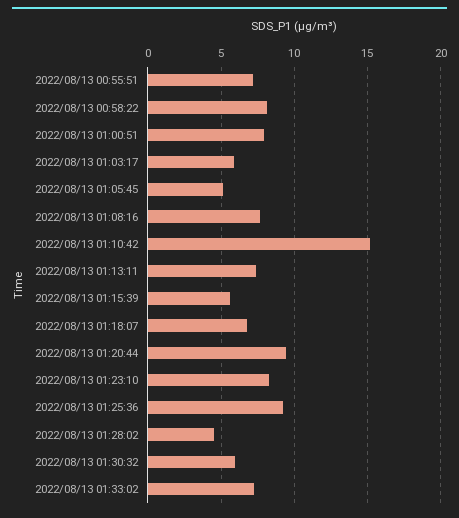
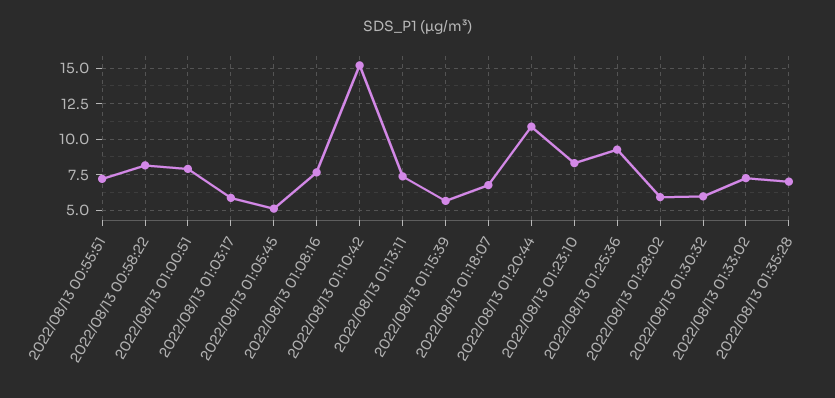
2022/08/13 01:20:44: 9.5 -> 11
2022/08/13 01:28:02: 4.5 -> 6
2022/08/13 01:35:28: none -> 7

